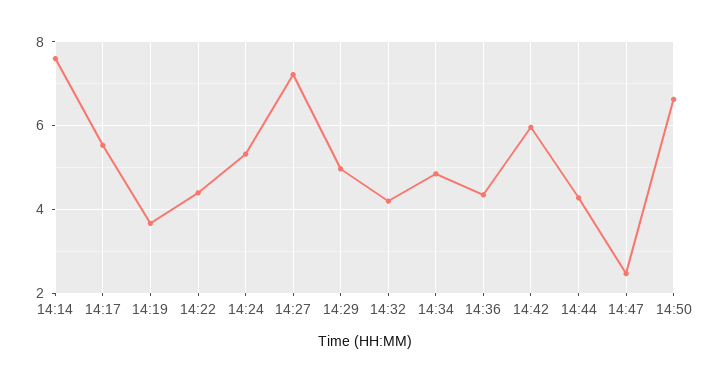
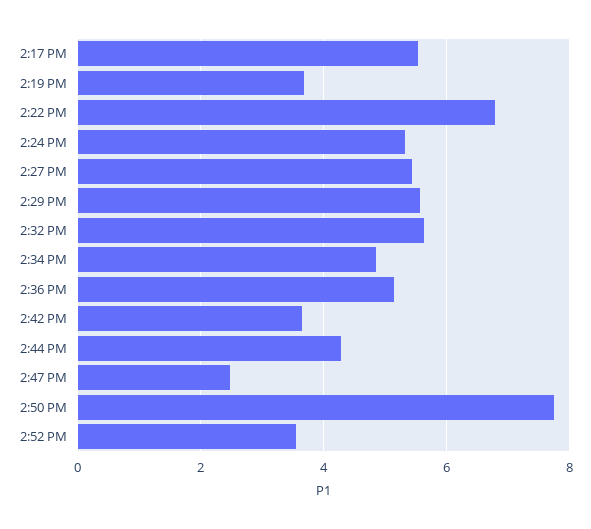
14:14: 7.6 -> none
14:22: 4.4 -> 6.8
14:27: 7.2 -> 5.4
14:29: 5 -> 5.6
14:32: 4.2 -> 5.6
14:36: 4.4 -> 5.2
14:42: 6 -> 3.6
14:50: 6.6 -> 7.8
2:52 PM: none -> 3.6

